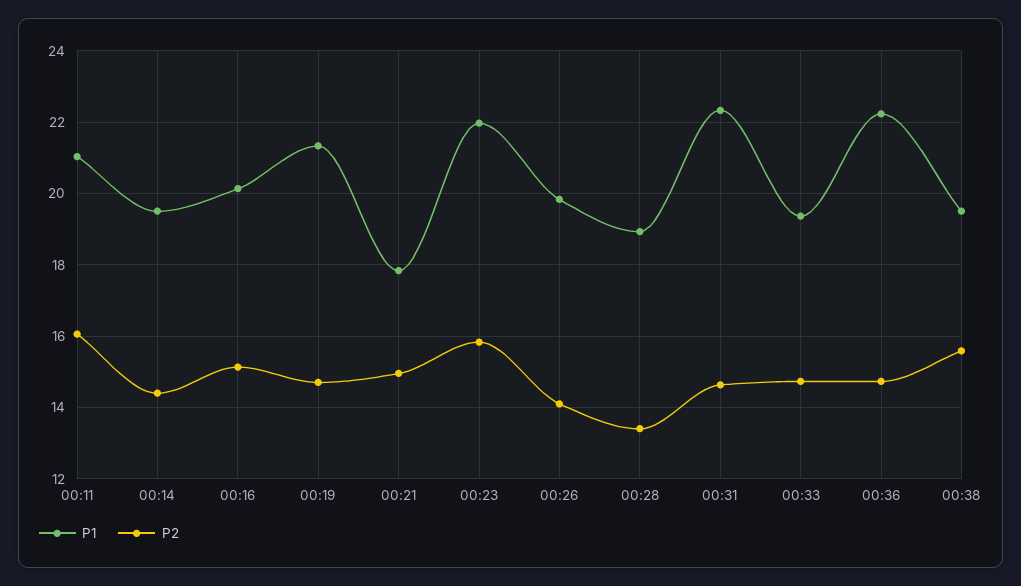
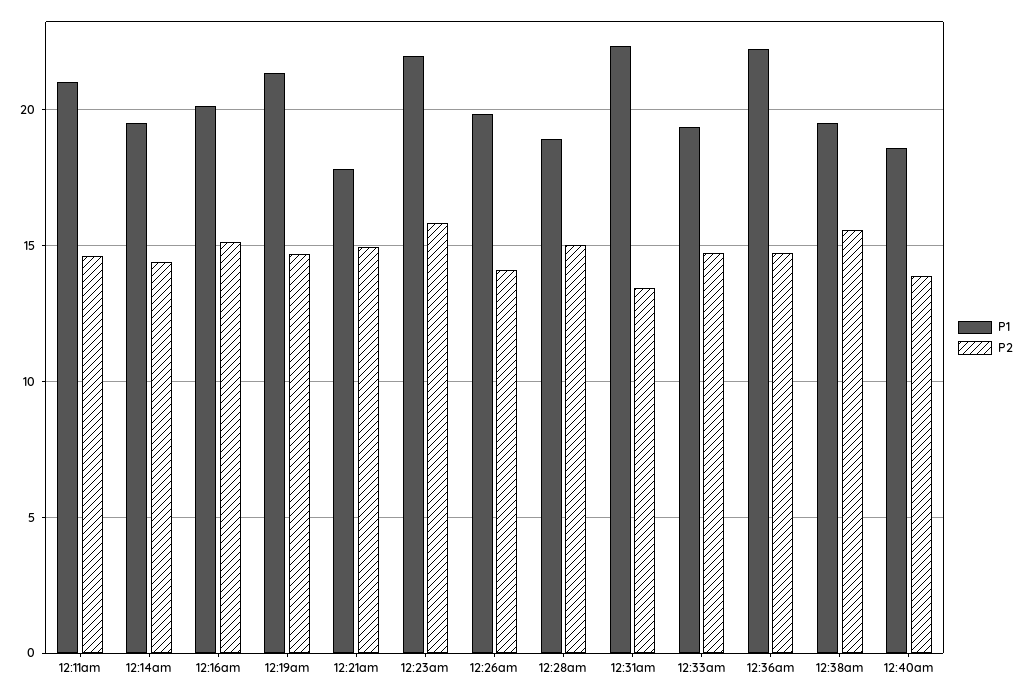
P2, 00:11: 16 -> 14.5
P2, 00:28: 13.4 -> 15
P2, 00:31: 14.6 -> 13.5
P1, 12:40am: none -> 18.5
P2, 12:40am: none -> 14

